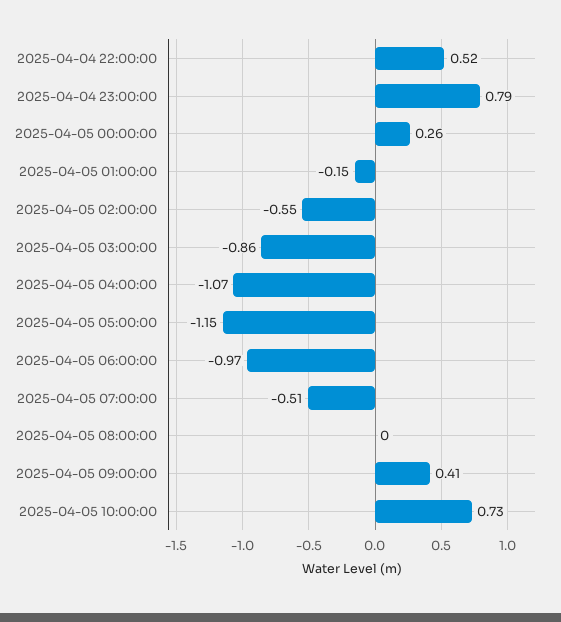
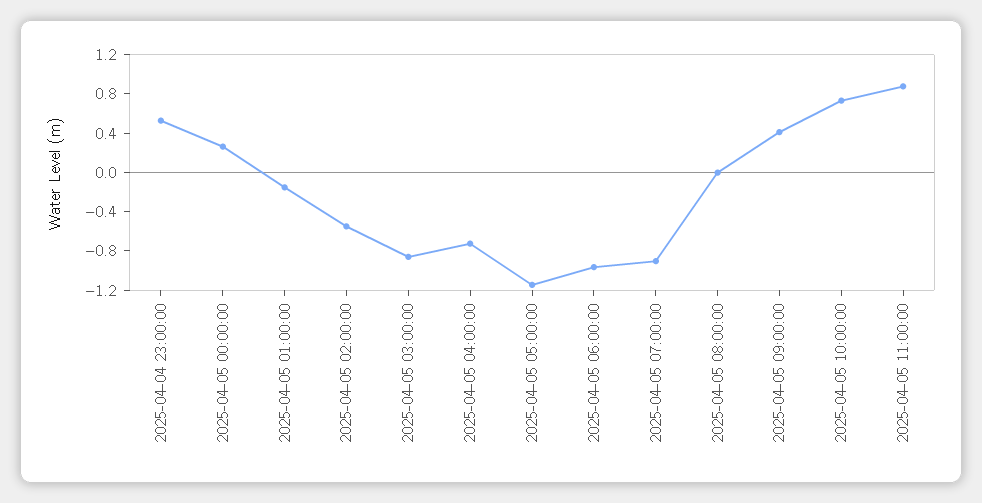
2025-04-04 22:00:00: 0.52 -> none
2025-04-04 23:00:00: 0.79 -> 0.5
2025-04-05 04:00:00: -1.07 -> -0.7
2025-04-05 07:00:00: -0.51 -> -0.9
2025-04-05 11:00:00: none -> 0.9

